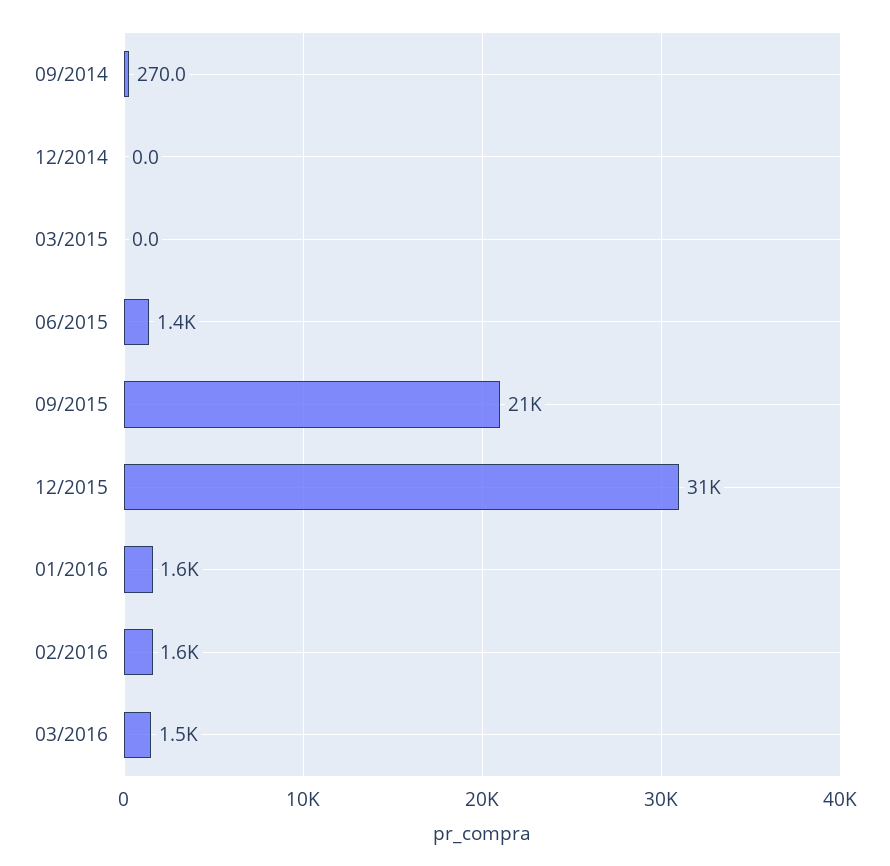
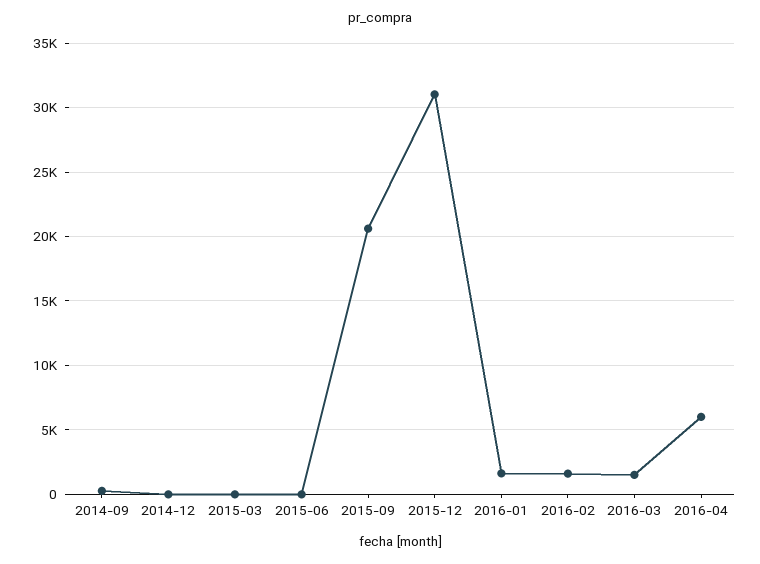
06/2015: 1400 -> 0
2016-04: none -> 6000

